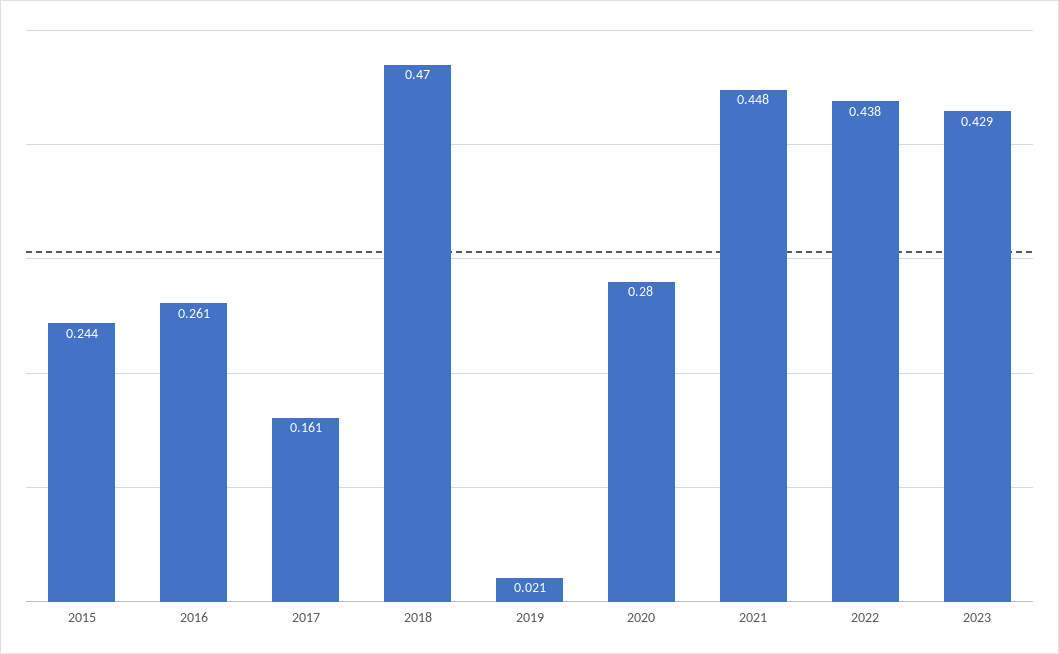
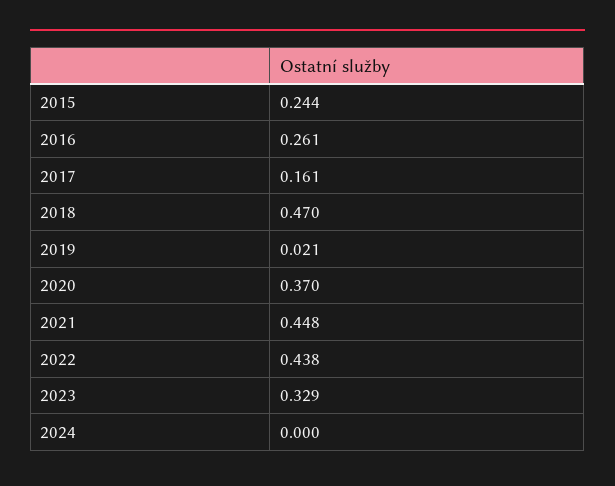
2020: 0.28 -> 0.37
2023: 0.429 -> 0.329
2024: none -> 0

